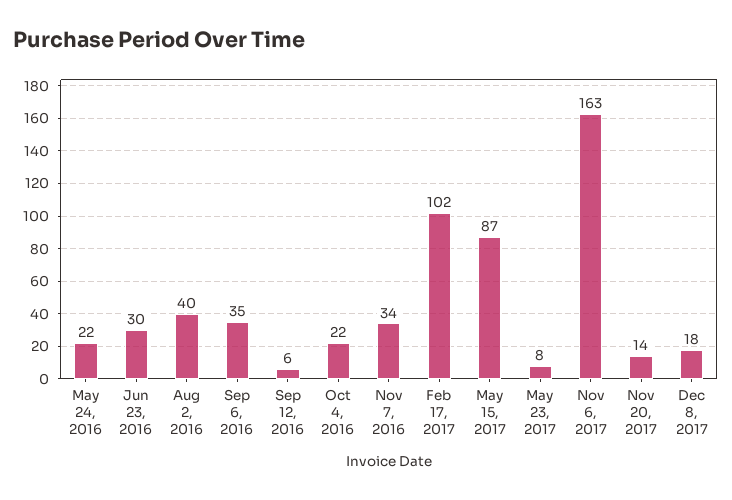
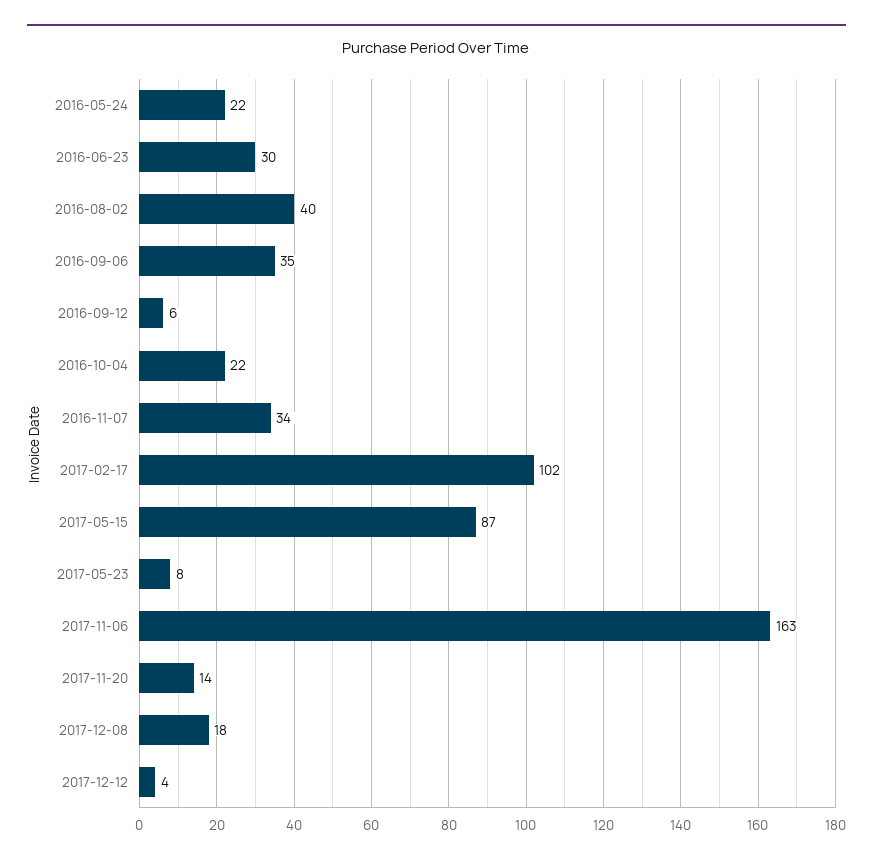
2017-12-12: none -> 4

